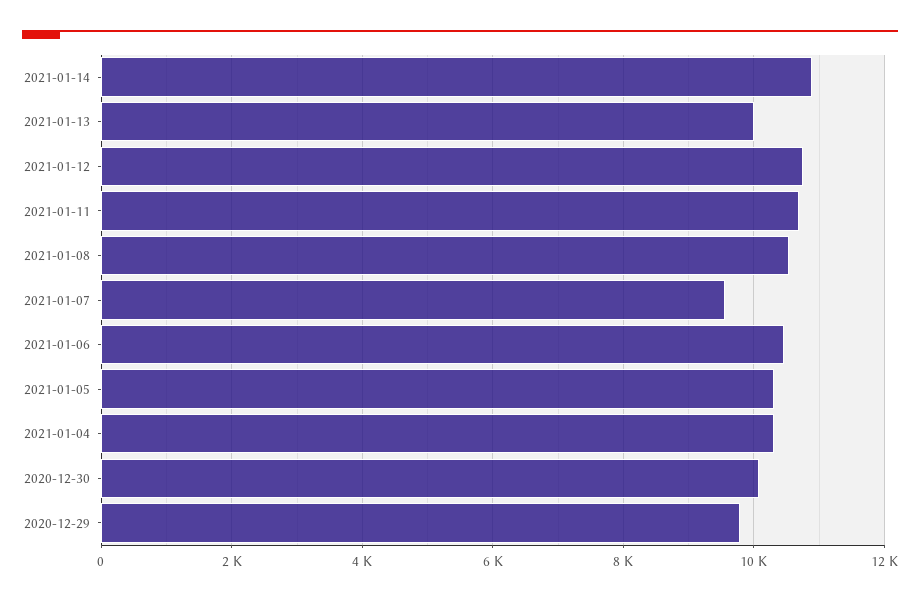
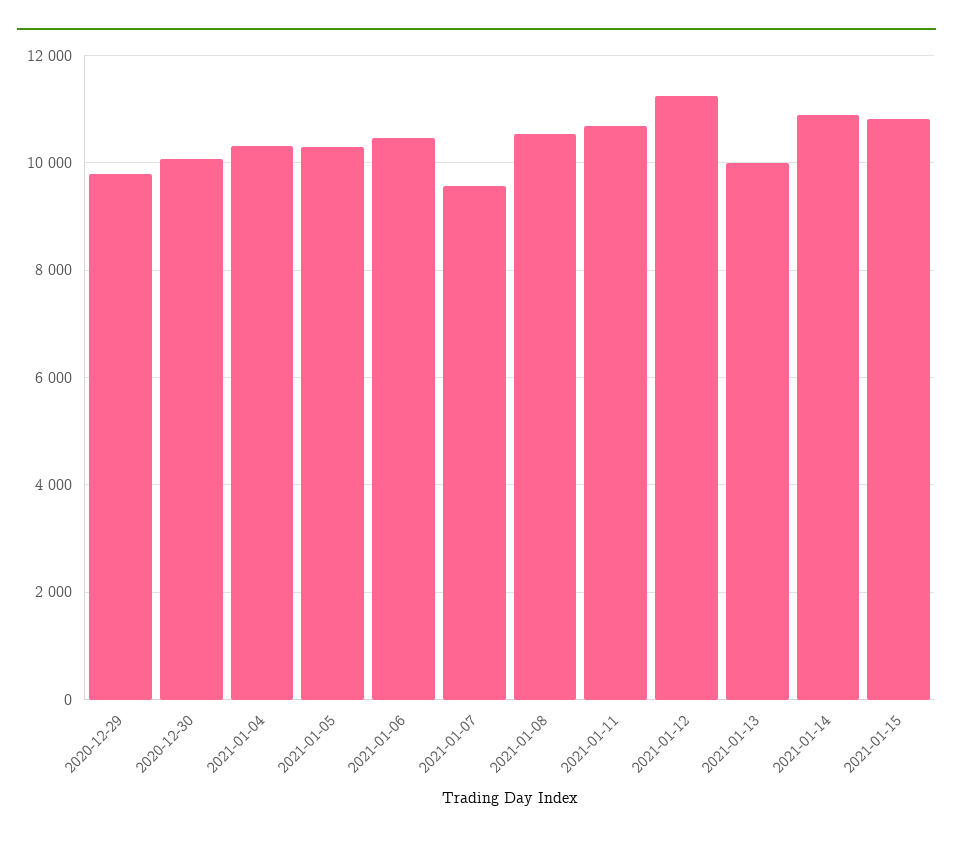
2021-01-12: 10800 -> 11200
2021-01-15: none -> 10800

